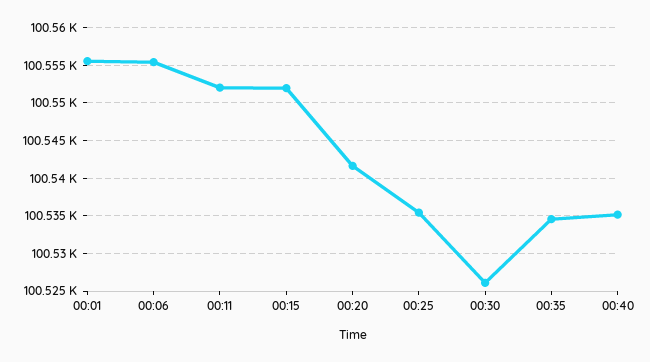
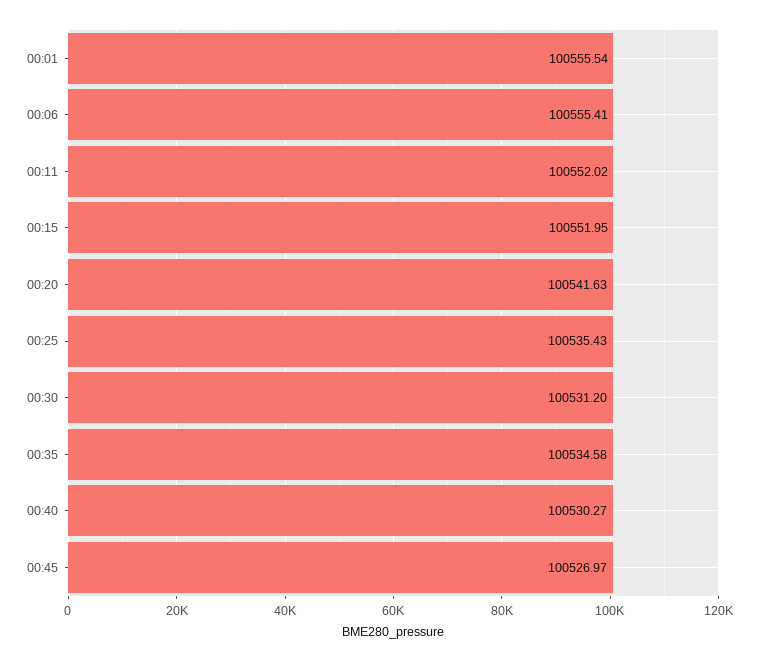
00:30: 100526 -> 100531.2
00:40: 100535 -> 100530.27
00:45: none -> 100526.97

